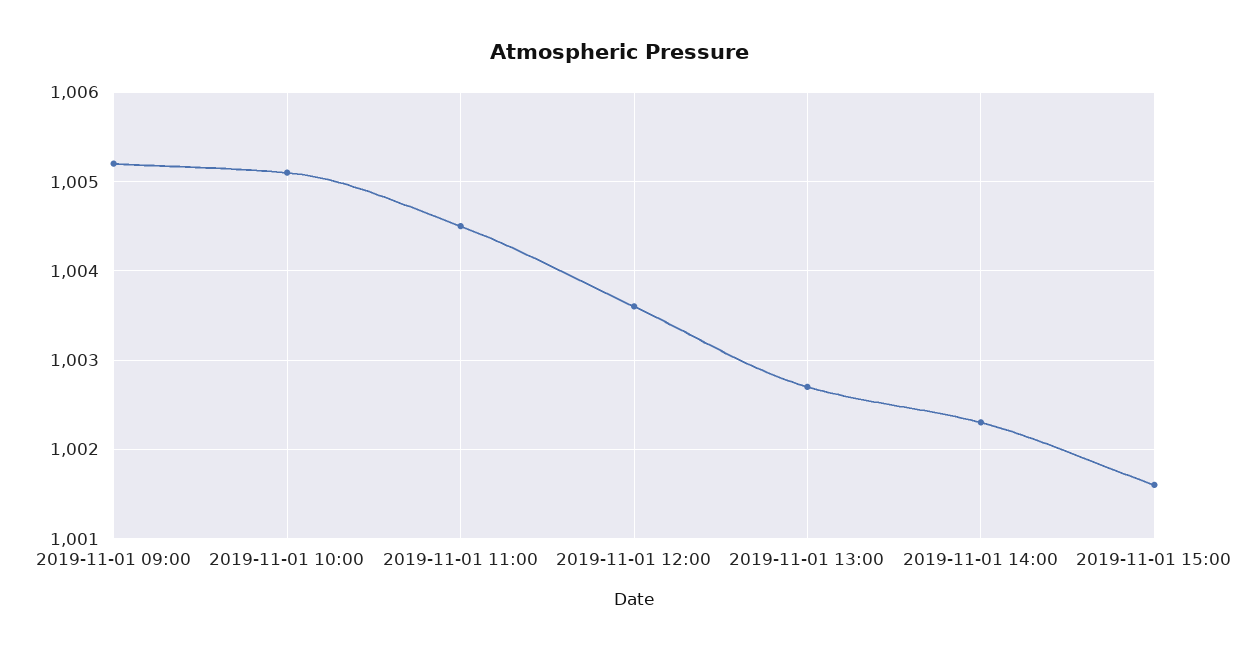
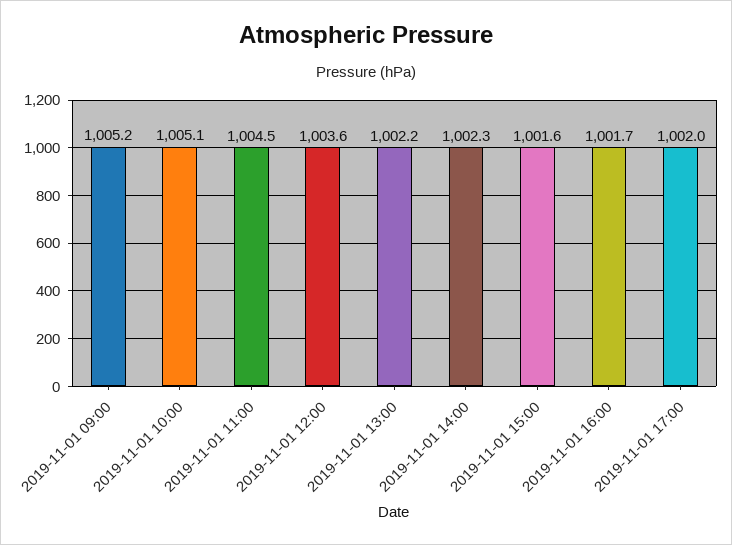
2019-11-01 13:00: 1002.7 -> 1002.2
2019-11-01 16:00: none -> 1001.7
2019-11-01 17:00: none -> 1002

